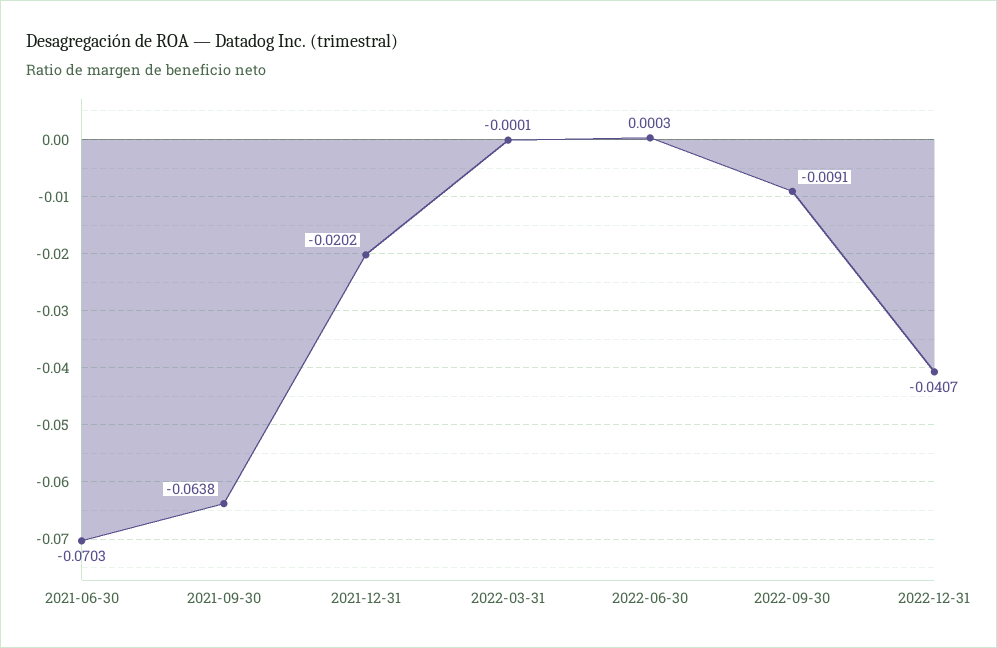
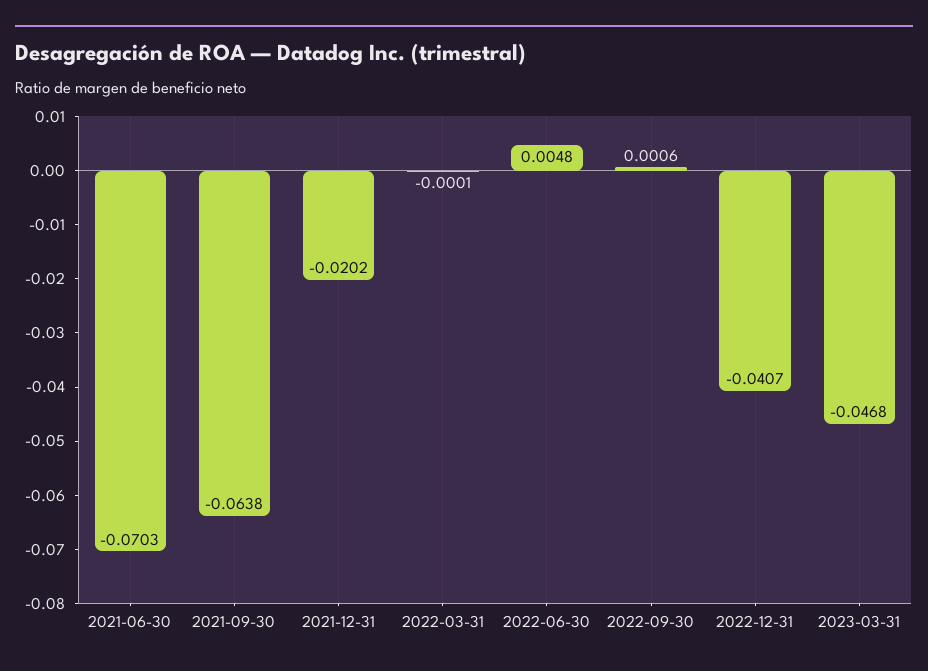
2022-06-30: 0.0003 -> 0.0048
2022-09-30: -0.0091 -> 0.0006
2023-03-31: none -> -0.0468

